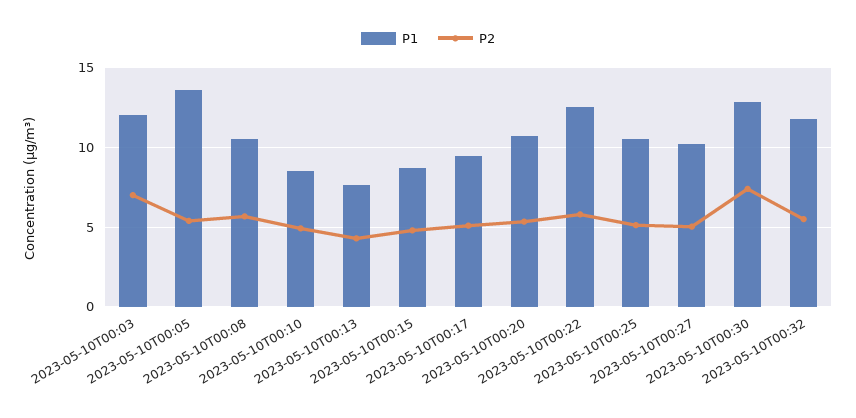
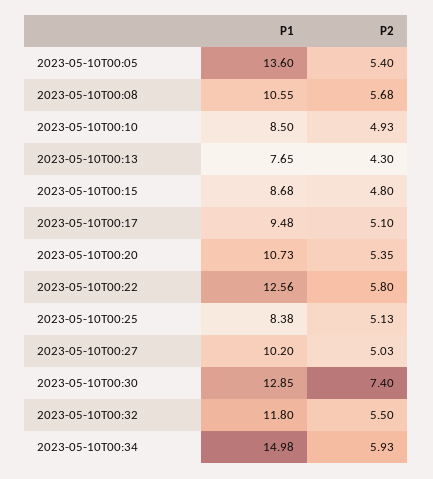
P1, 2023-05-10T00:03: 12 -> none
P2, 2023-05-10T00:03: 7 -> none
P1, 2023-05-10T00:25: 10.5 -> 8.38
P1, 2023-05-10T00:34: none -> 14.98
P2, 2023-05-10T00:34: none -> 5.93

